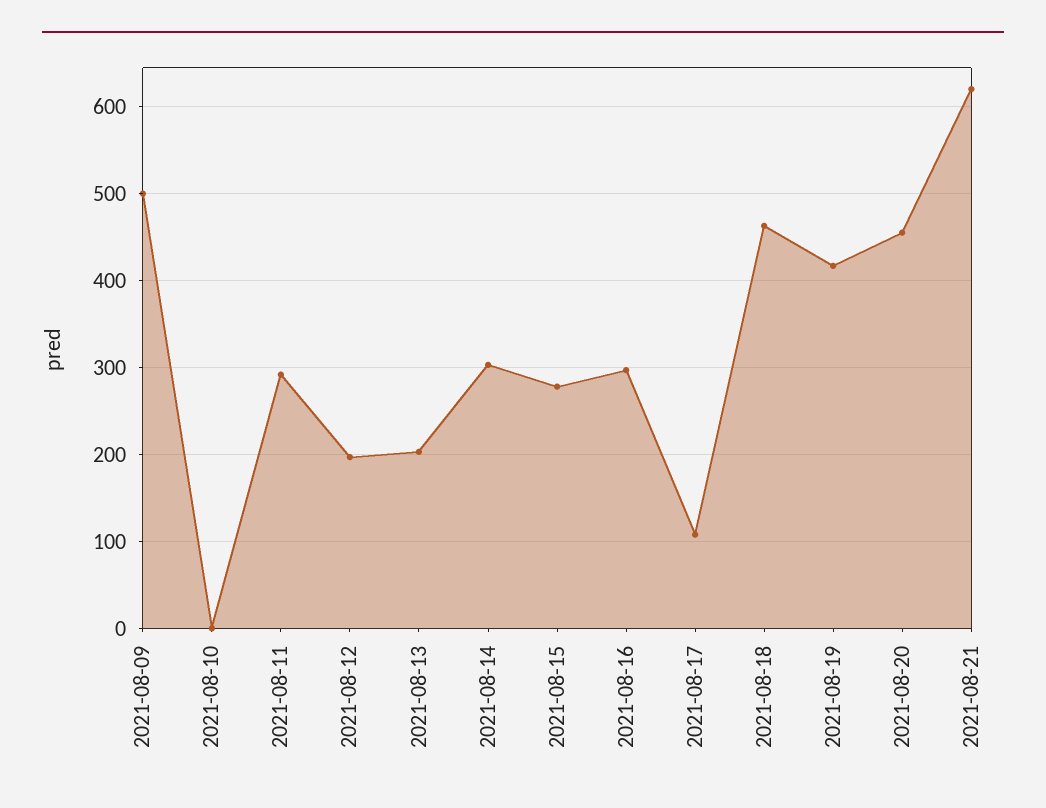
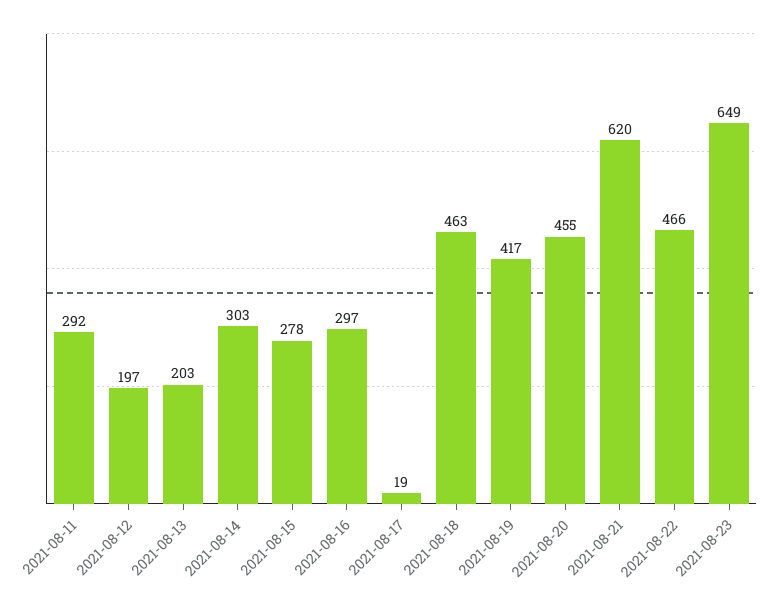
2021-08-09: 500 -> none
2021-08-10: 0 -> none
2021-08-17: 110 -> 19
2021-08-22: none -> 466
2021-08-23: none -> 649

